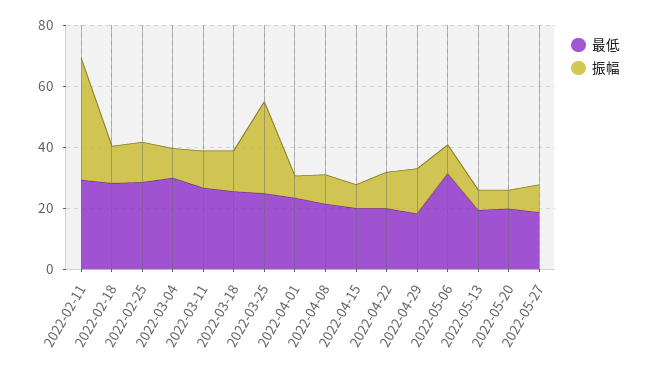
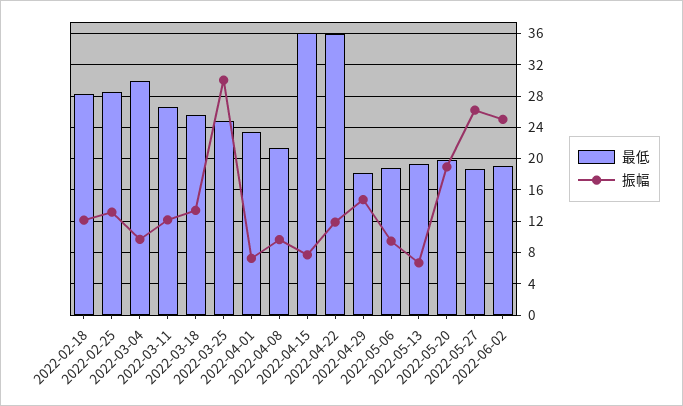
最低, 2022-02-11: 30 -> none
振幅, 2022-02-11: 40 -> none
最低, 2022-04-15: 20 -> 36
最低, 2022-04-22: 20 -> 36
最低, 2022-05-06: 30 -> 19
振幅, 2022-05-20: 5 -> 19
振幅, 2022-05-27: 10 -> 26
最低, 2022-06-02: none -> 19
振幅, 2022-06-02: none -> 25

